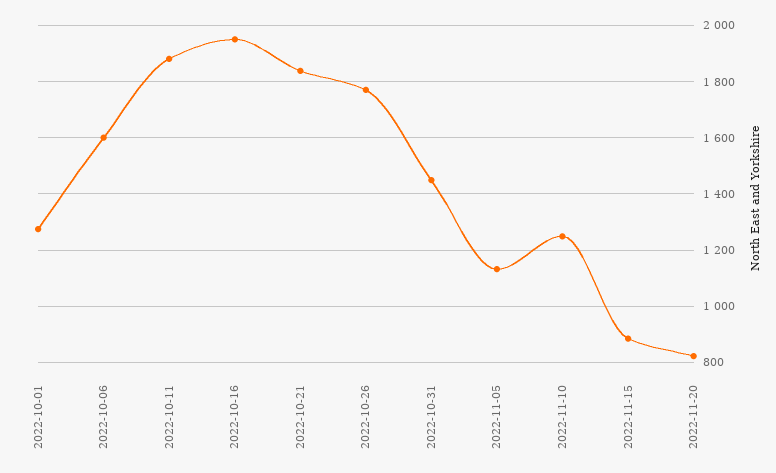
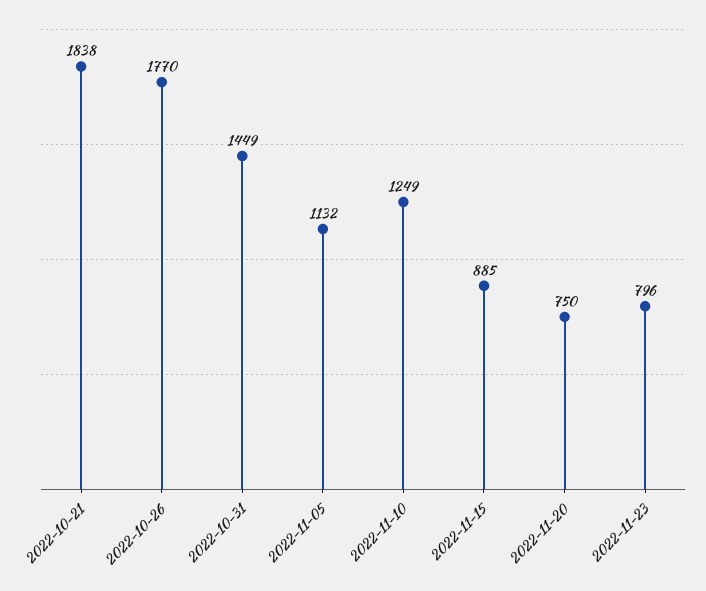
2022-10-01: 1275 -> none
2022-10-06: 1600 -> none
2022-10-11: 1875 -> none
2022-10-16: 1950 -> none
2022-11-20: 825 -> 750
2022-11-23: none -> 796

